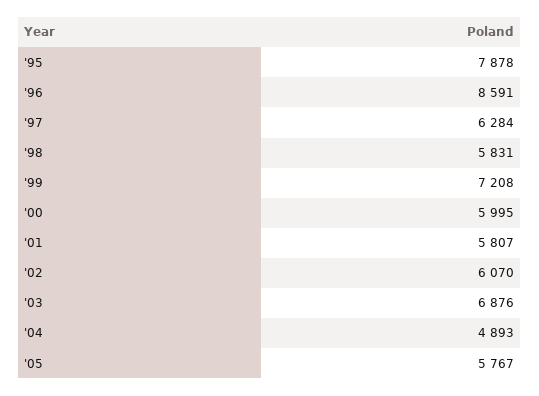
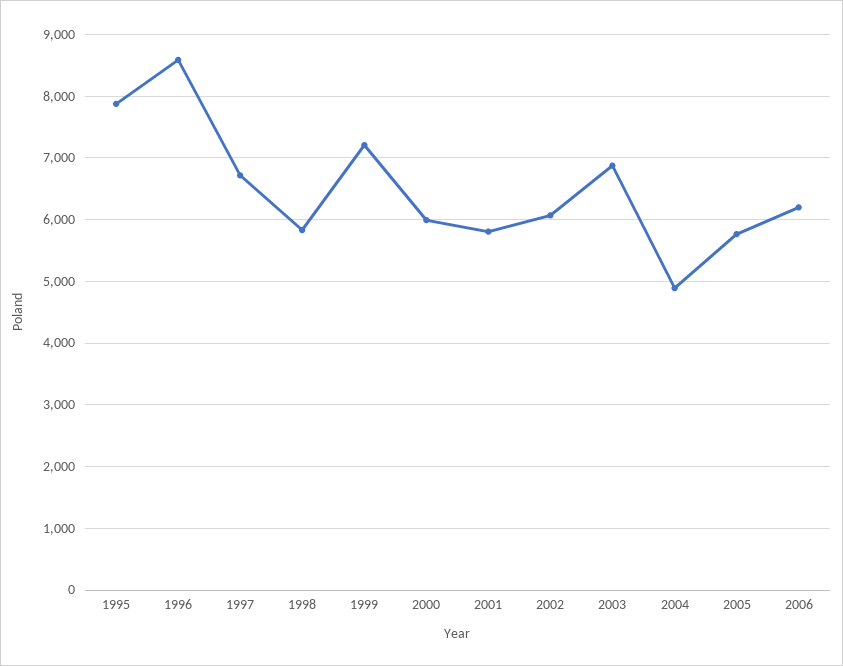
'97: 6284 -> 6700
2006: none -> 6200

